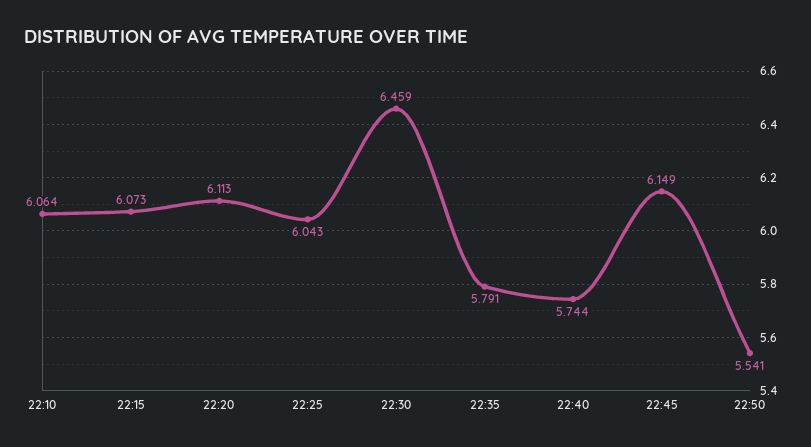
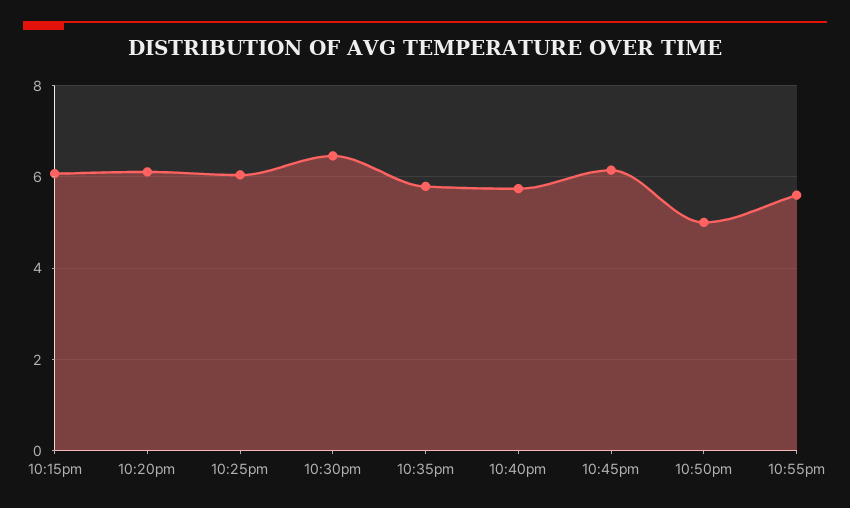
22:10: 6.064 -> none
22:50: 5.541 -> 5
10:55pm: none -> 5.6

